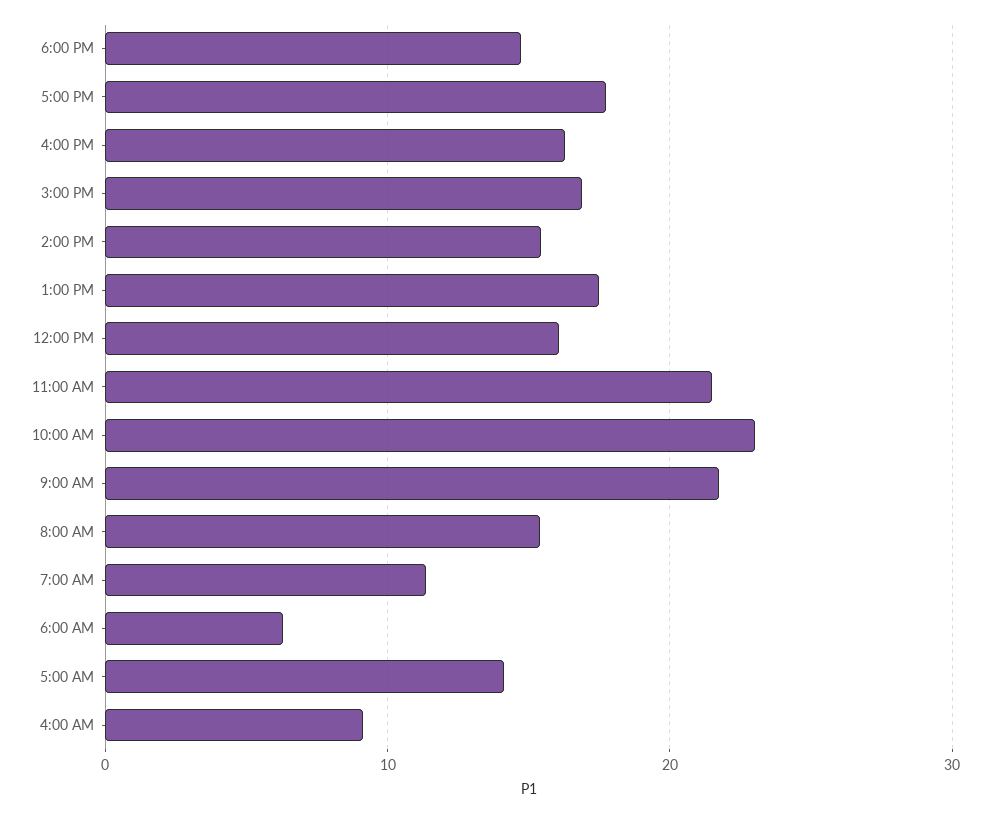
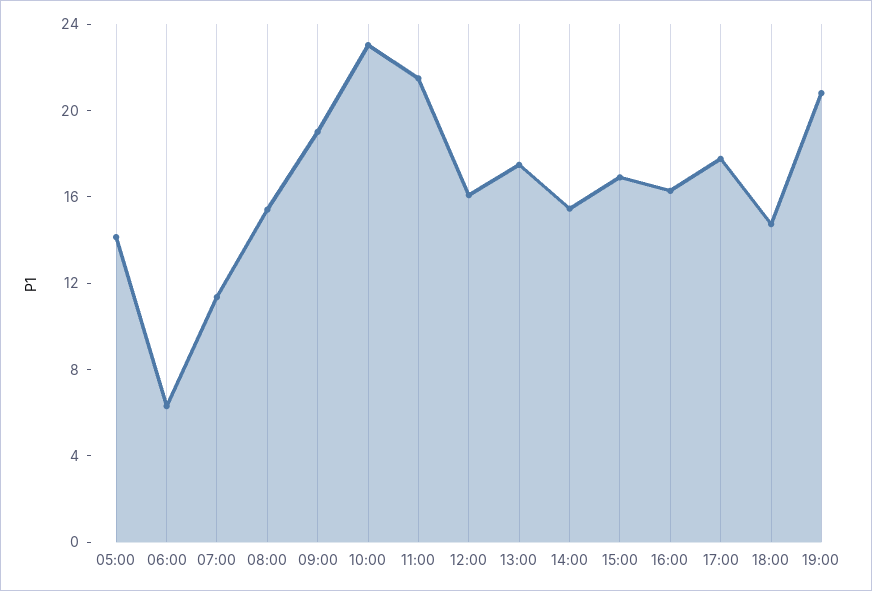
9:00 AM: 22 -> 19
4:00 AM: 9 -> none
19:00: none -> 21

